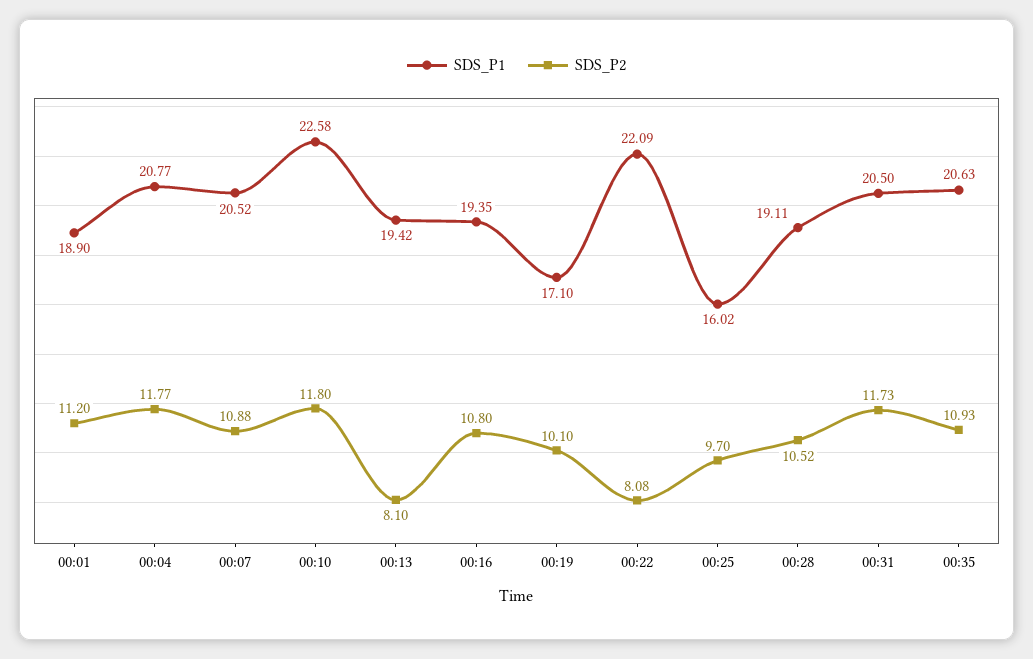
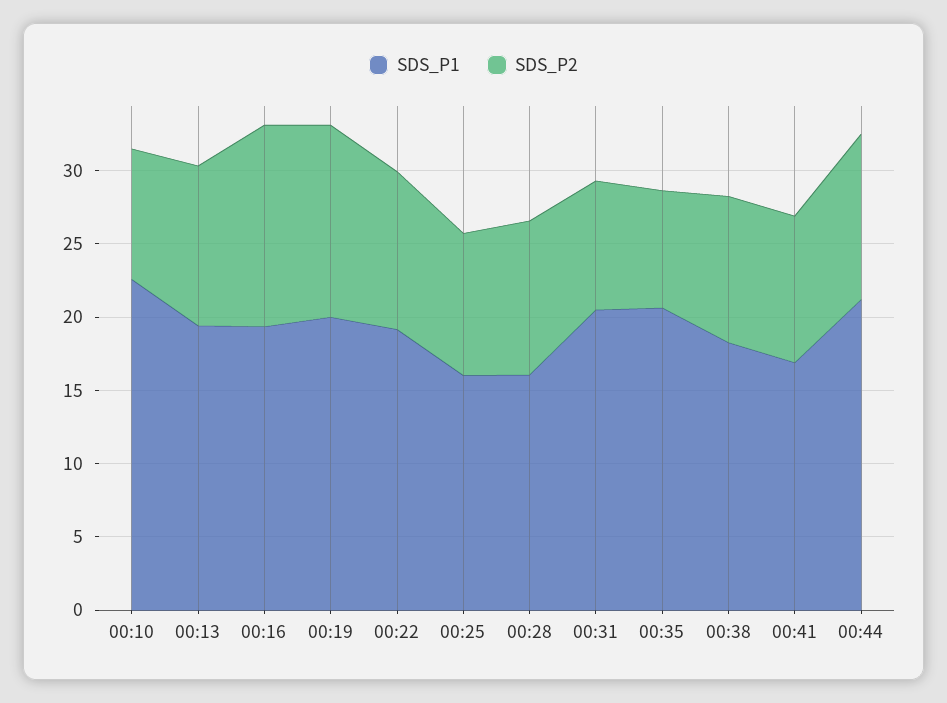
SDS_P1, 00:01: 18.9 -> none
SDS_P2, 00:01: 11.2 -> none
SDS_P1, 00:04: 20.77 -> none
SDS_P2, 00:04: 11.77 -> none
SDS_P1, 00:07: 20.52 -> none
SDS_P2, 00:07: 10.88 -> none
SDS_P2, 00:10: 11.8 -> 9
SDS_P2, 00:13: 8.1 -> 11
SDS_P2, 00:16: 10.8 -> 14
SDS_P1, 00:19: 17.1 -> 20
SDS_P2, 00:19: 10.1 -> 13
SDS_P1, 00:22: 22.09 -> 19
SDS_P2, 00:22: 8.08 -> 11
SDS_P1, 00:28: 19.11 -> 16
SDS_P2, 00:31: 11.73 -> 9
SDS_P2, 00:35: 10.93 -> 8
SDS_P1, 00:38: none -> 18
SDS_P2, 00:38: none -> 10
SDS_P1, 00:41: none -> 17
SDS_P2, 00:41: none -> 10
SDS_P1, 00:44: none -> 21
SDS_P2, 00:44: none -> 11

